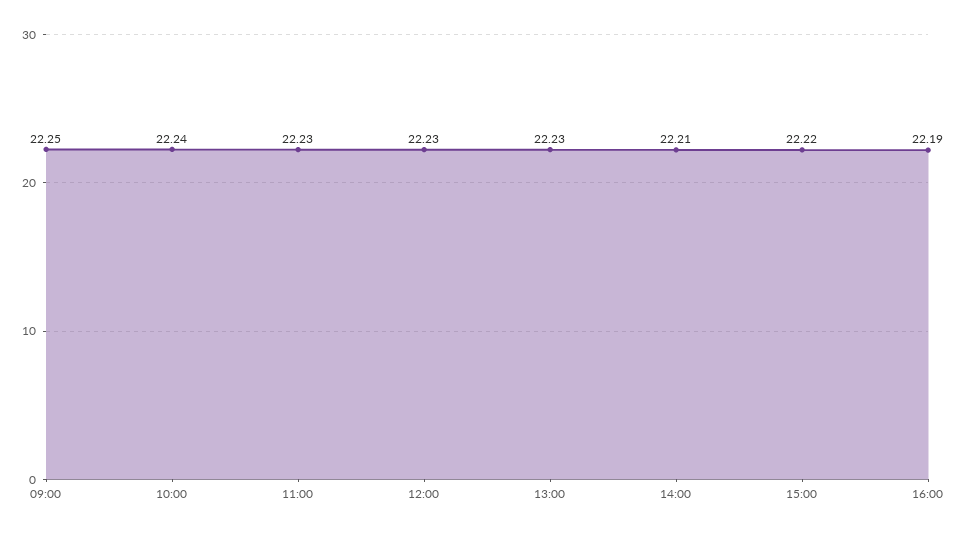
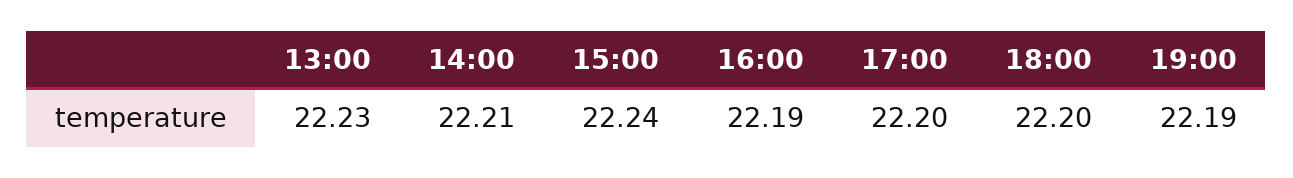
09:00: 22.25 -> none
10:00: 22.24 -> none
11:00: 22.23 -> none
12:00: 22.23 -> none
15:00: 22.22 -> 22.24
17:00: none -> 22.2
18:00: none -> 22.2
19:00: none -> 22.19

